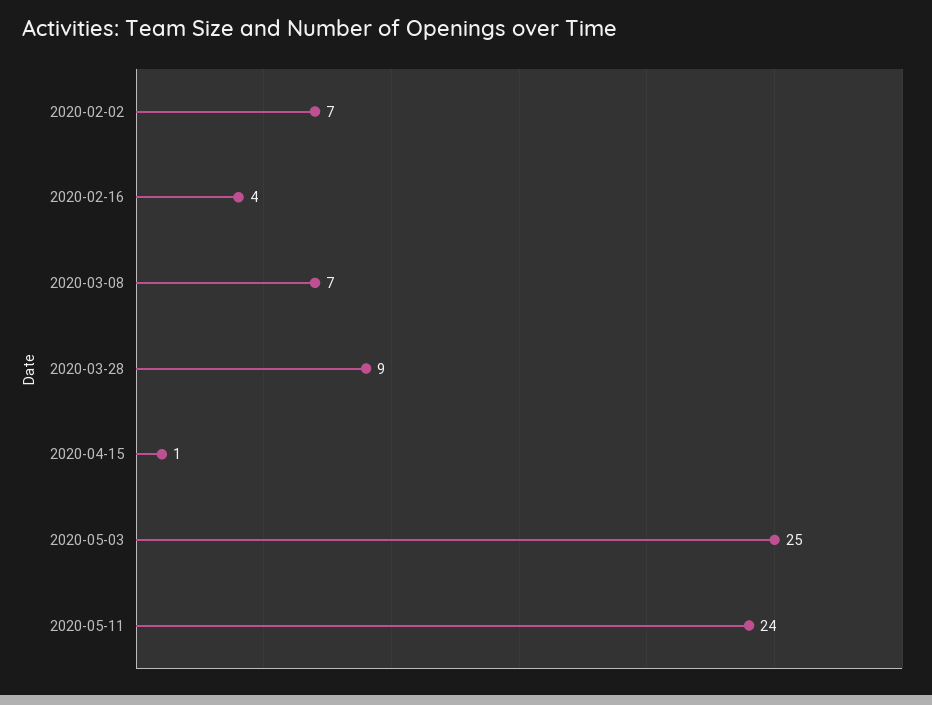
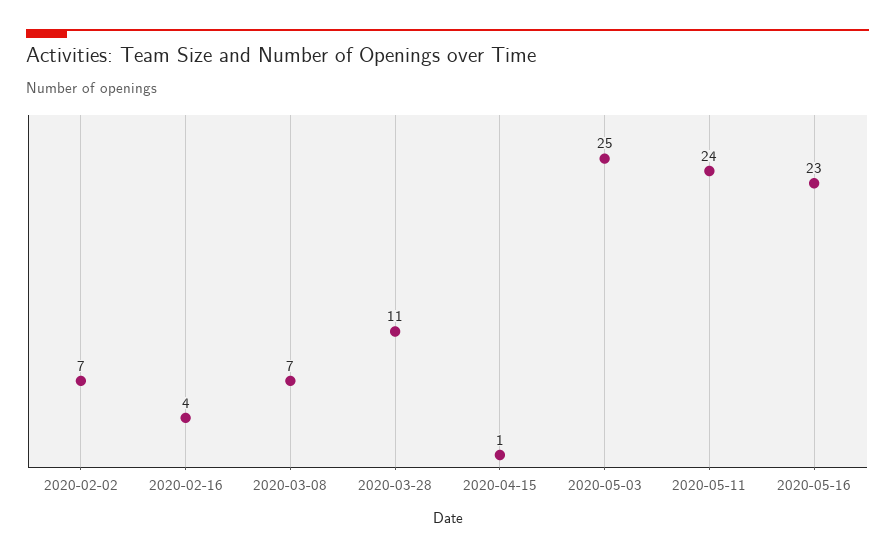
2020-03-28: 9 -> 11
2020-05-16: none -> 23

